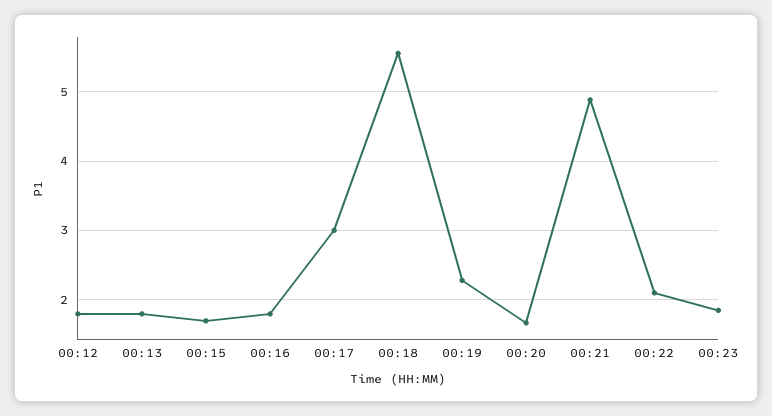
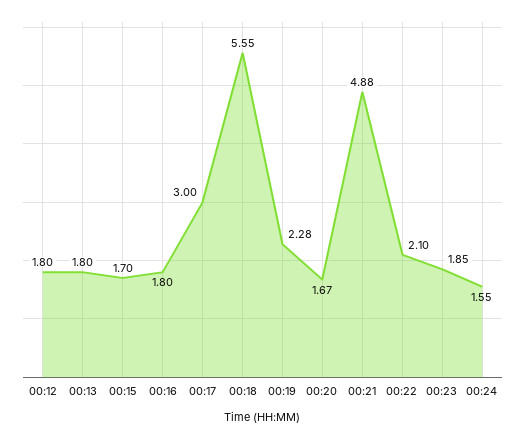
00:24: none -> 1.55

